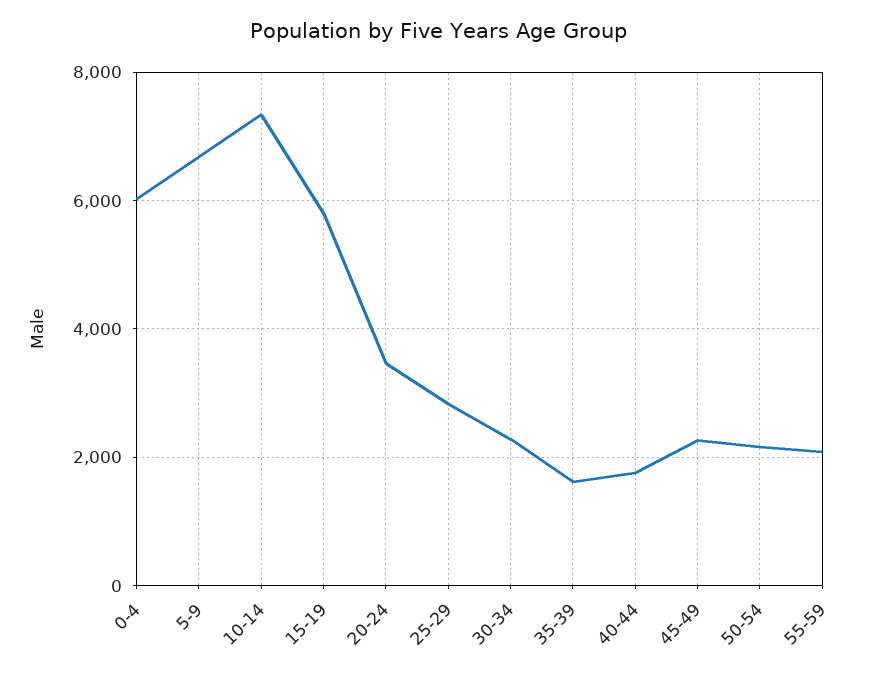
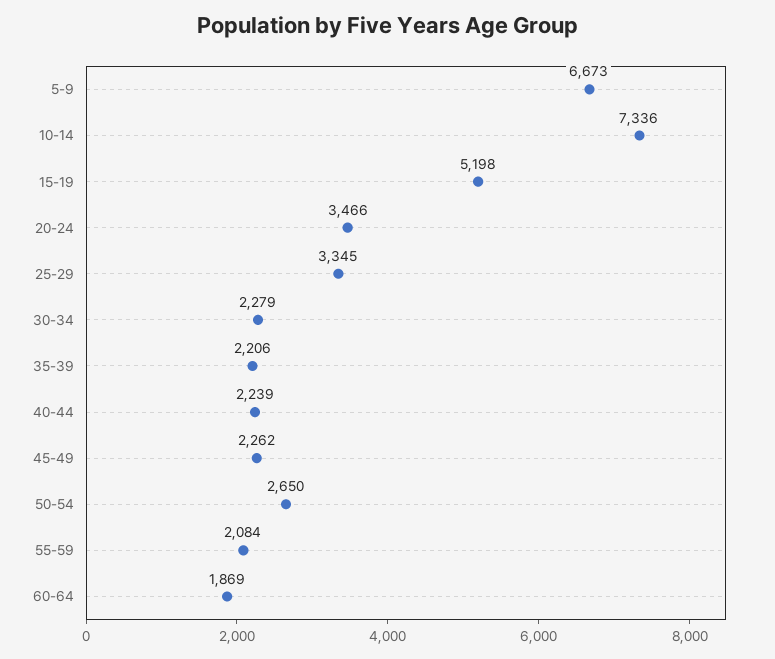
0-4: 6000 -> none
15-19: 5800 -> 5198
25-29: 2800 -> 3345
35-39: 1600 -> 2206
40-44: 1800 -> 2239
50-54: 2200 -> 2650
60-64: none -> 1869

